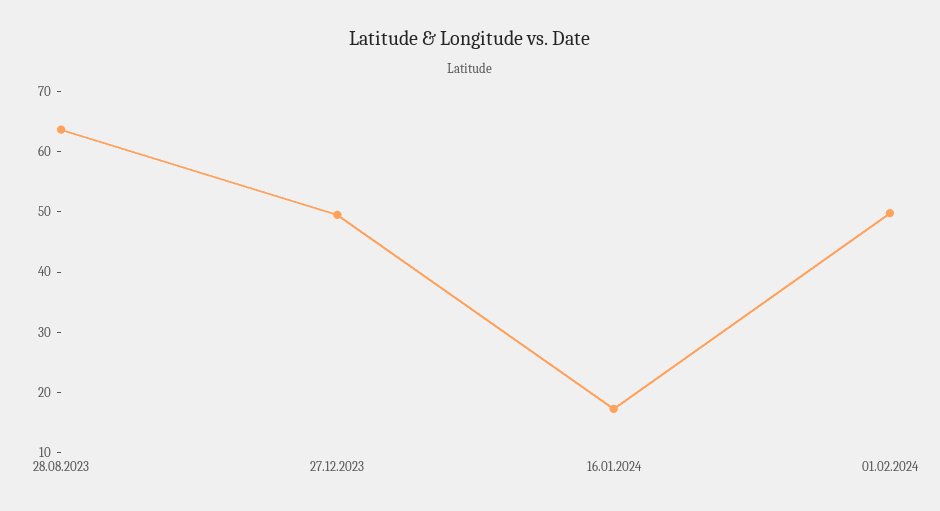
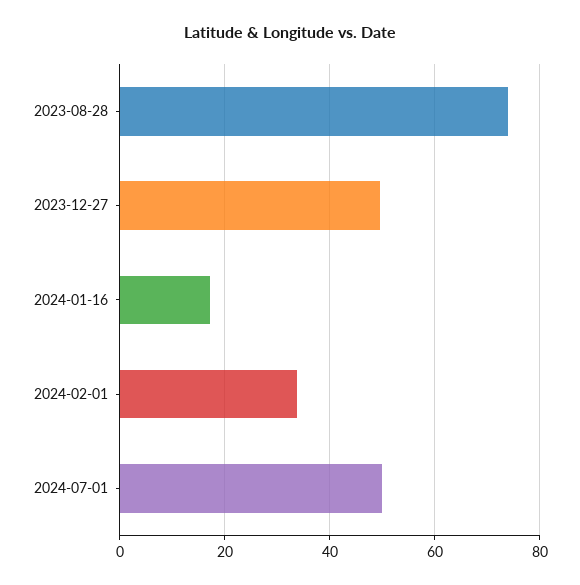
28.08.2023: 64 -> 74
01.02.2024: 50 -> 34
2024-07-01: none -> 50

